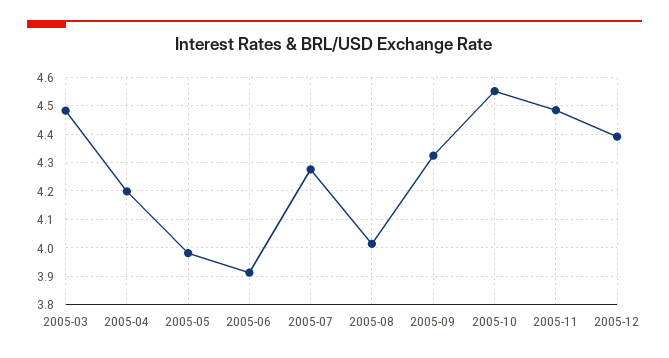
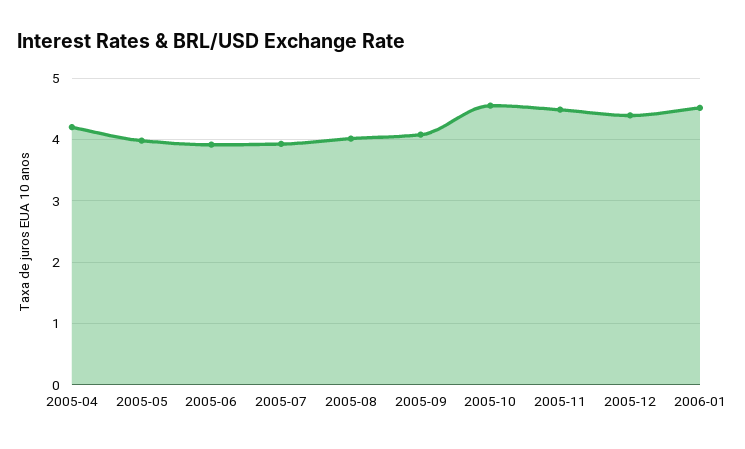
2005-03: 4.475 -> none
2005-07: 4.275 -> 3.9
2005-09: 4.325 -> 4.1
2006-01: none -> 4.5

